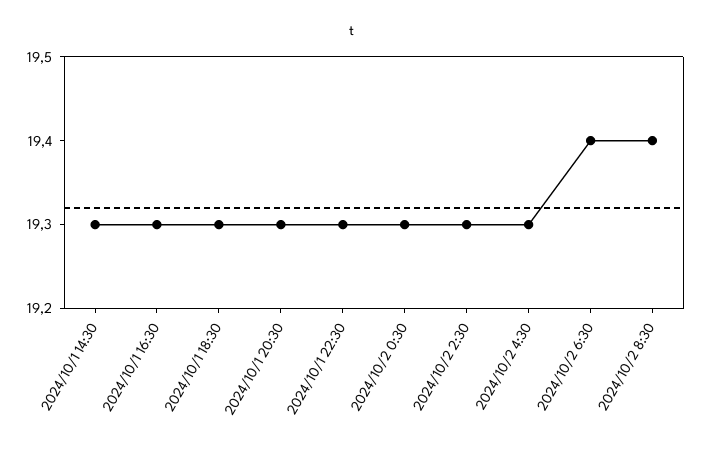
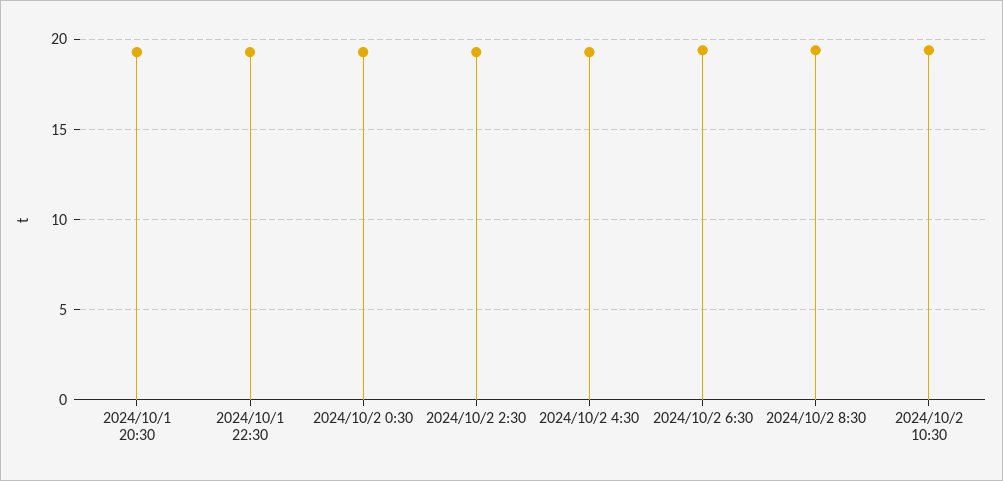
2024/10/1 14:30: 19.3 -> none
2024/10/1 16:30: 19.3 -> none
2024/10/1 18:30: 19.3 -> none
2024/10/2 10:30: none -> 19.5

